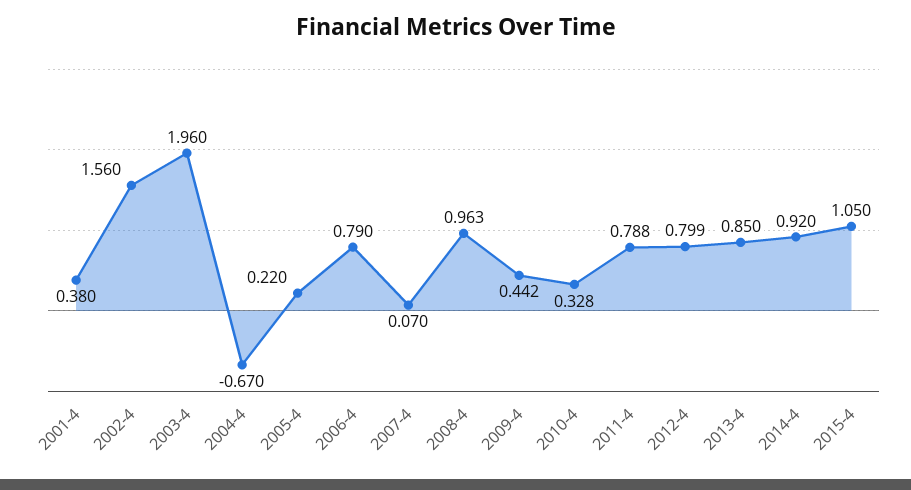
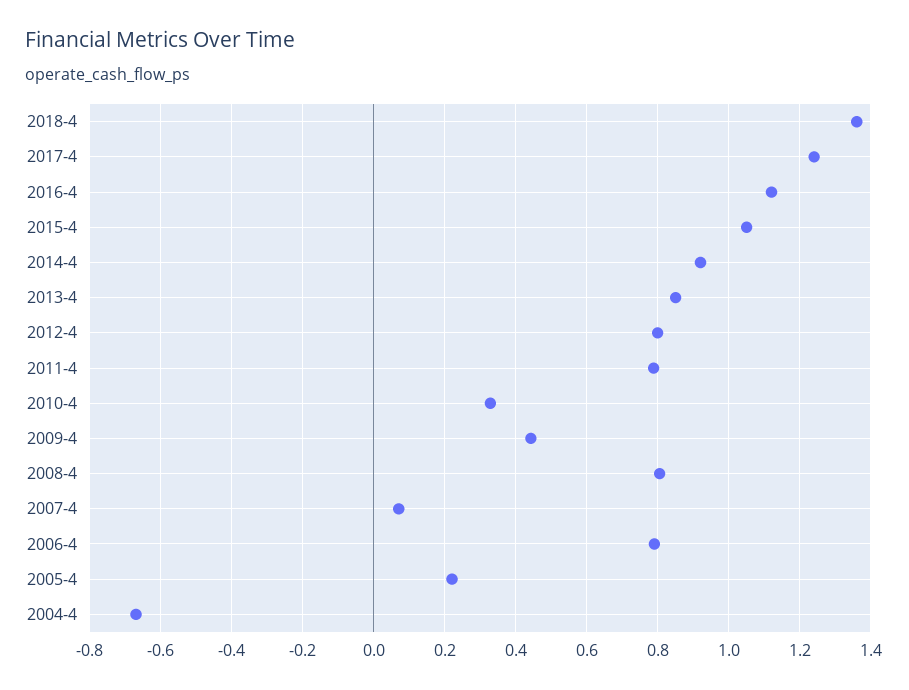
2001-4: 0.38 -> none
2002-4: 1.56 -> none
2003-4: 1.96 -> none
2008-4: 0.963 -> 0.8
2018-4: none -> 1.36
2017-4: none -> 1.24
2016-4: none -> 1.12

